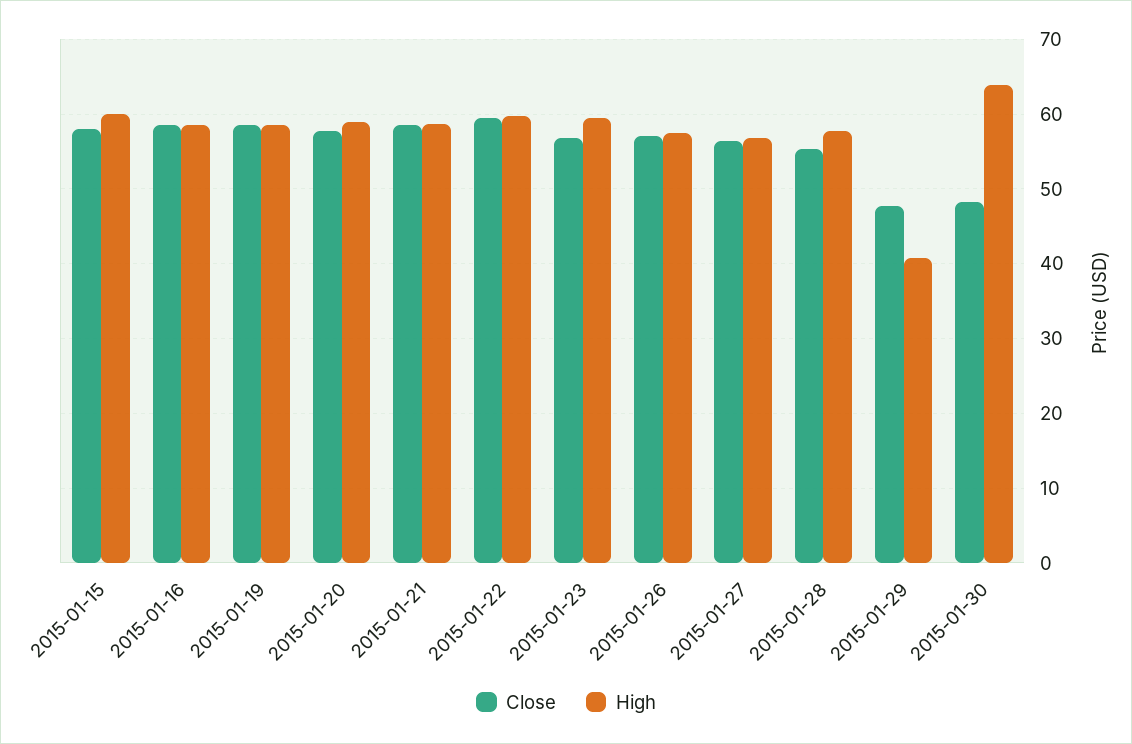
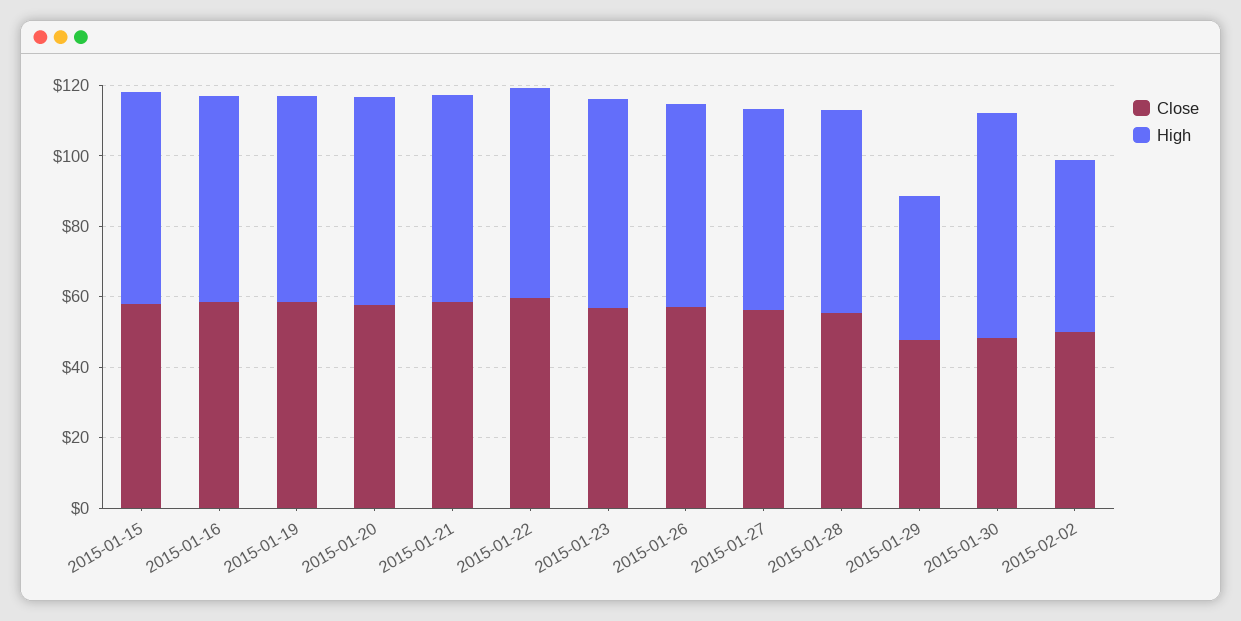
Close, 2015-02-02: none -> 50
High, 2015-02-02: none -> 50

